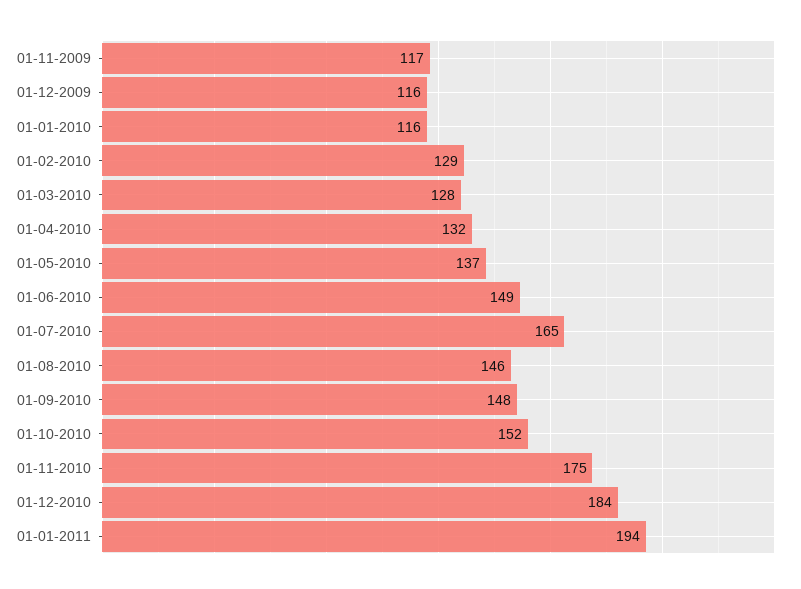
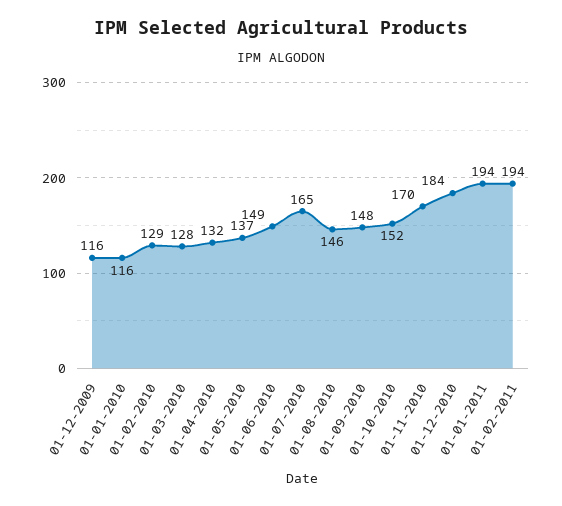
01-11-2009: 117 -> none
01-11-2010: 175 -> 170
01-02-2011: none -> 194

